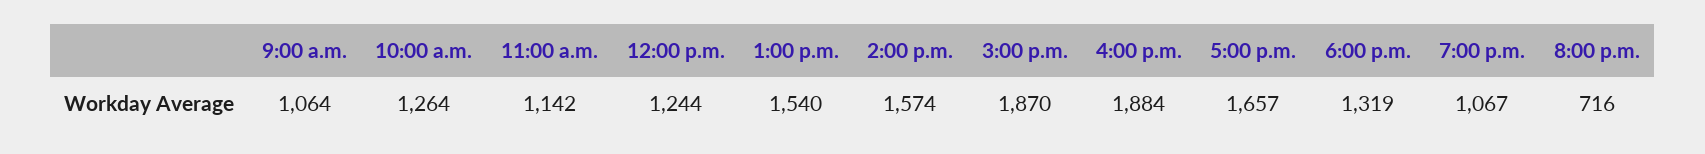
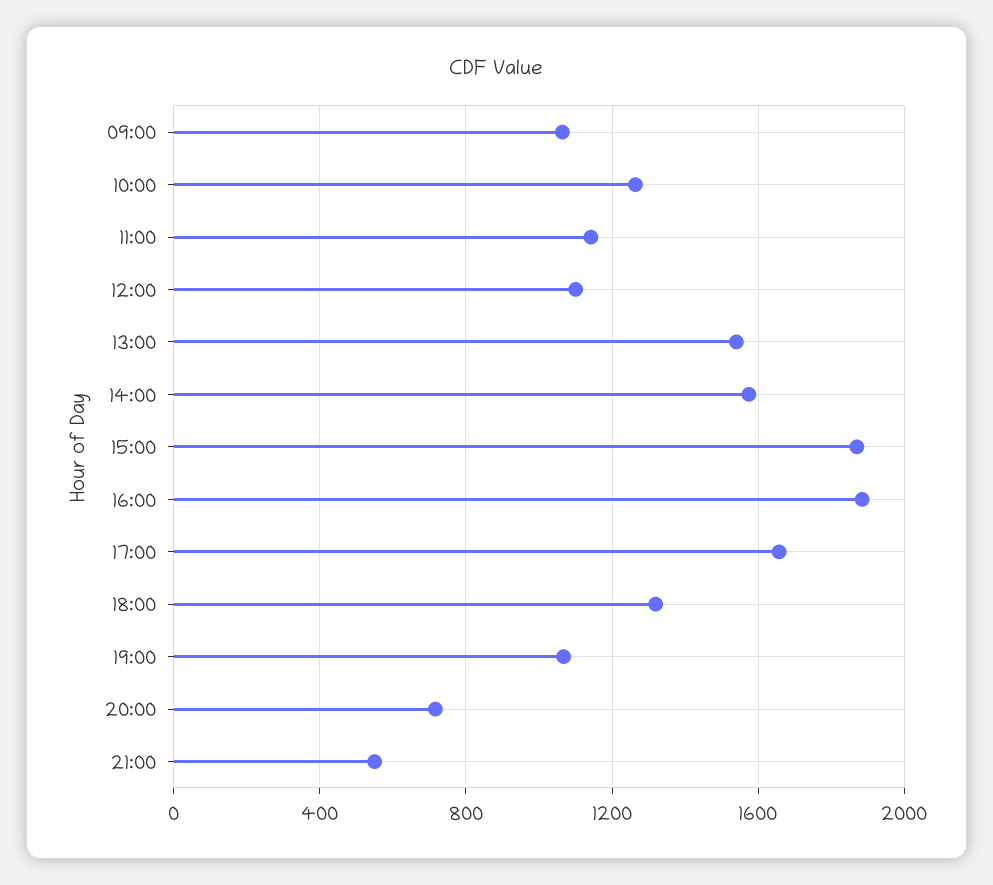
12:00 p.m.: 1244 -> 1100
21:00: none -> 550

